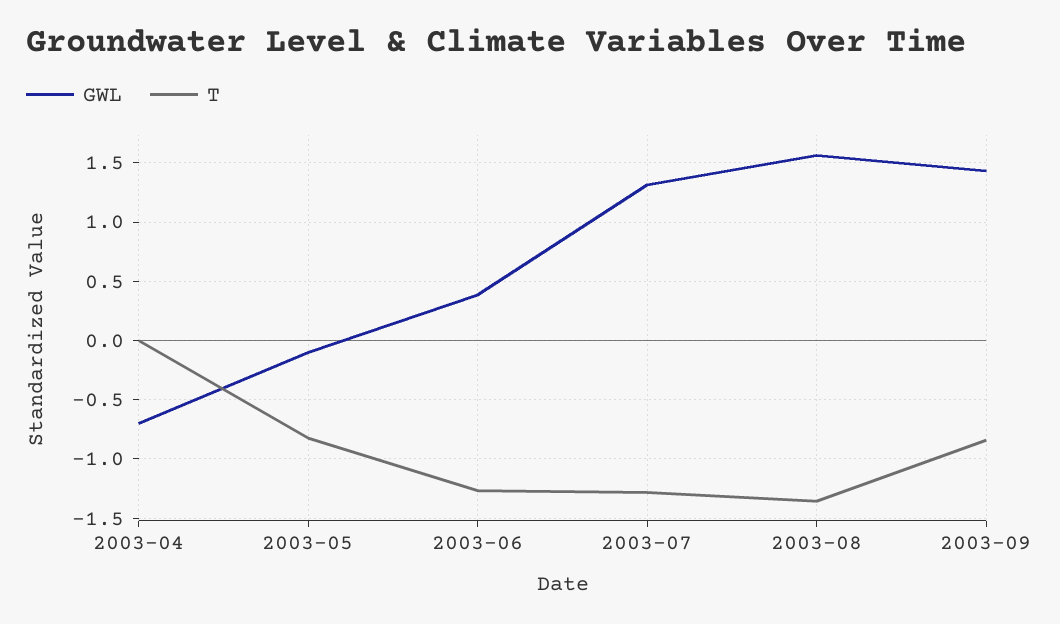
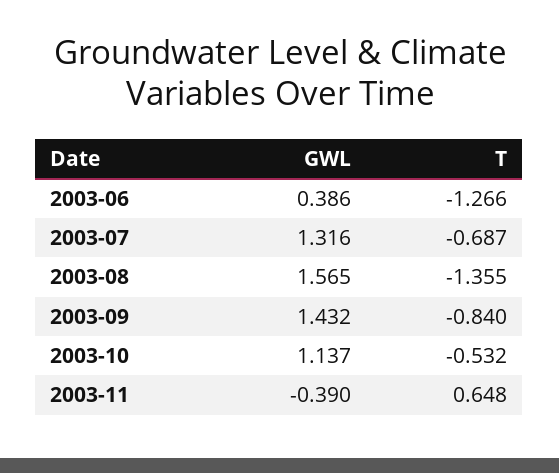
GWL, 2003-04: -0.7 -> none
T, 2003-04: 0 -> none
GWL, 2003-05: -0.1 -> none
T, 2003-05: -0.8 -> none
T, 2003-07: -1.3 -> -0.687
GWL, 2003-10: none -> 1.137
T, 2003-10: none -> -0.532
GWL, 2003-11: none -> -0.39
T, 2003-11: none -> 0.648

